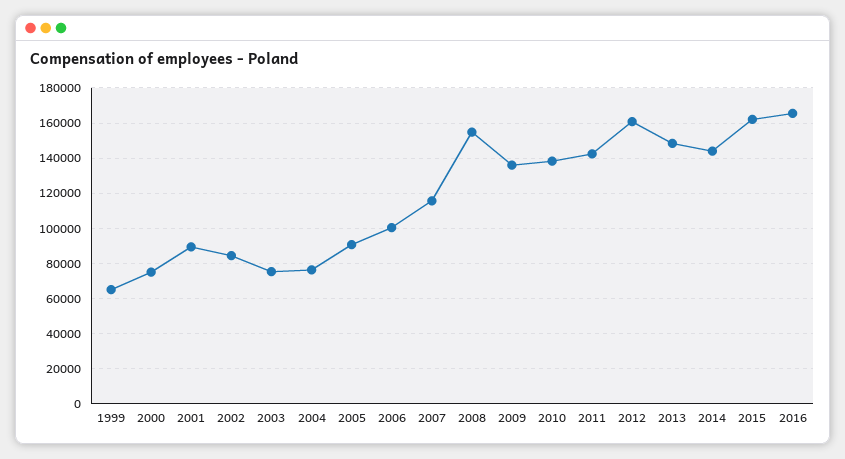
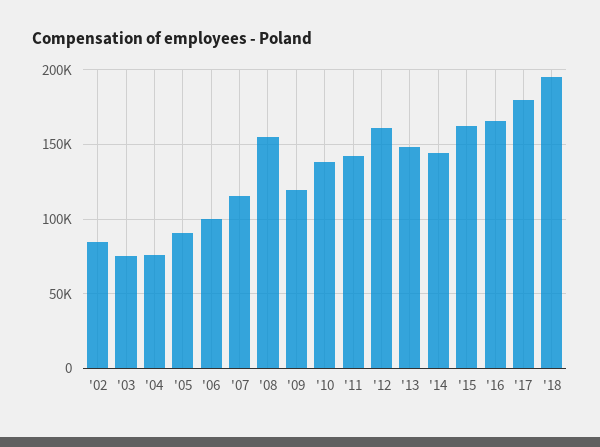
1999: 65000 -> none
2000: 75000 -> none
2001: 90000 -> none
2009: 135000 -> 120000
'17: none -> 180000
'18: none -> 195000

